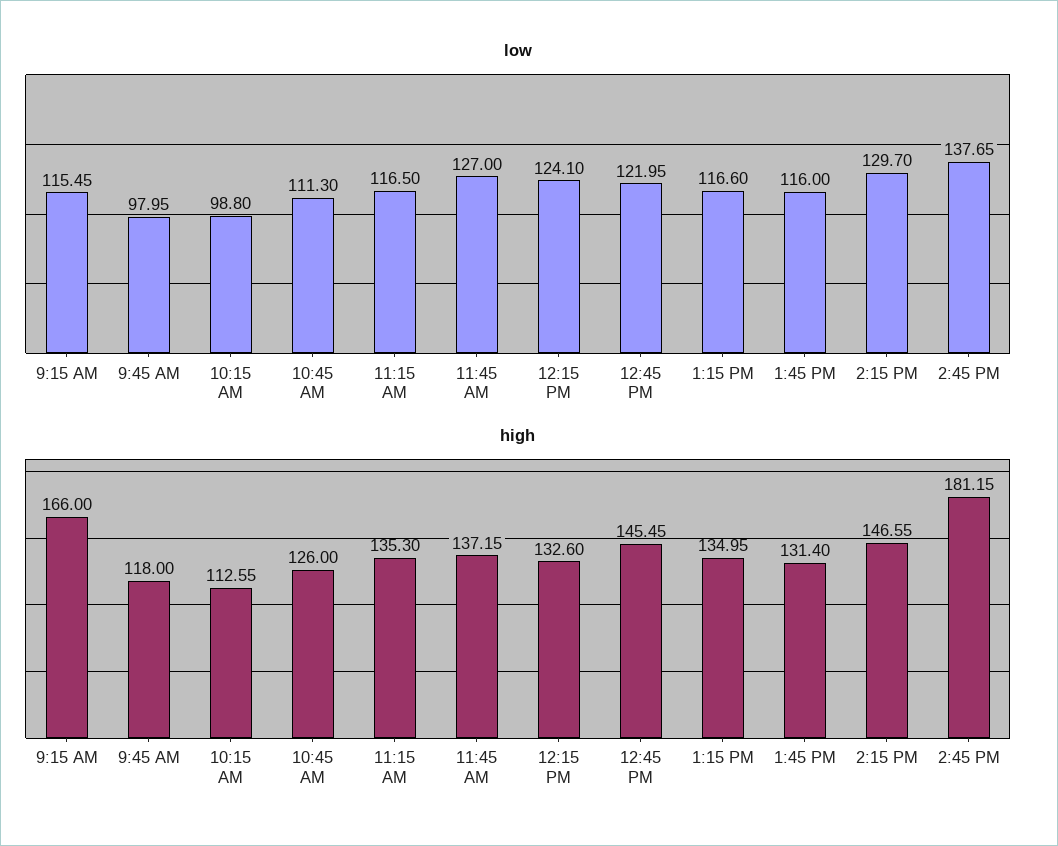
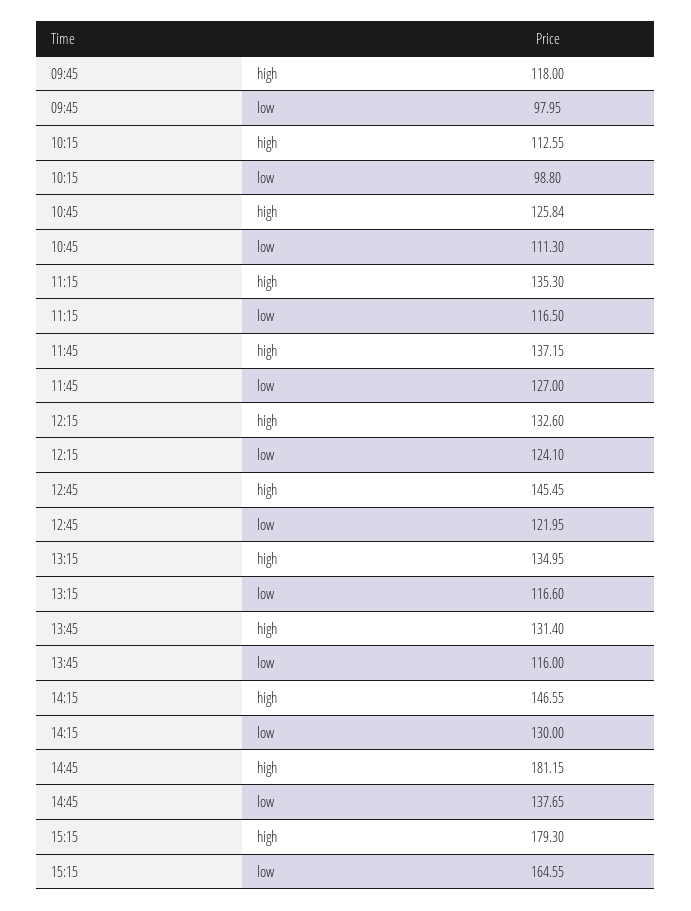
low, 9:15 AM: 115.45 -> none
low, 2:15 PM: 129.7 -> 130
high, 9:15 AM: 166 -> none
high, 10:45 AM: 126 -> 125.84
high, 15:15: none -> 179.3
low, 15:15: none -> 164.55

